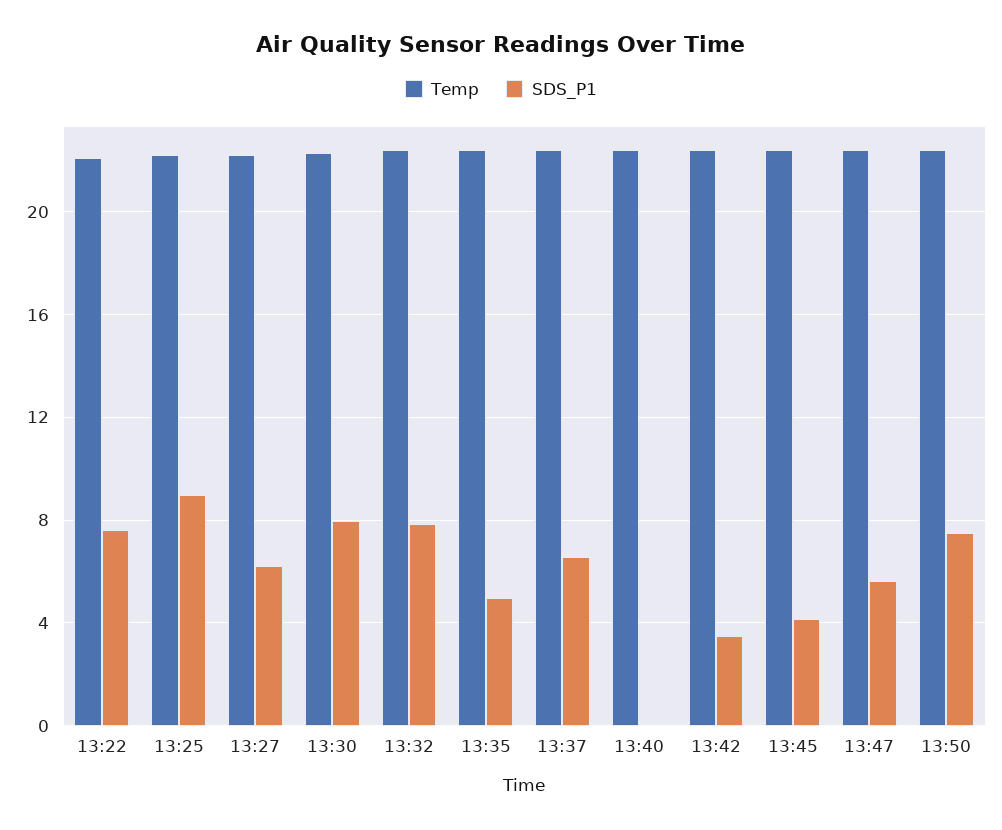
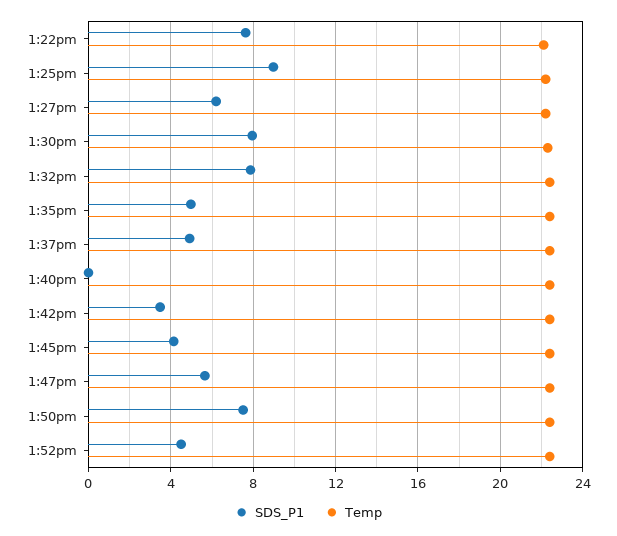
SDS_P1, 13:37: 6.5 -> 5
SDS_P1, 1:52pm: none -> 4.5
Temp, 1:52pm: none -> 22.5

